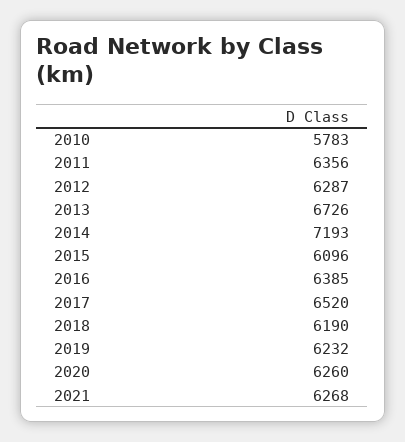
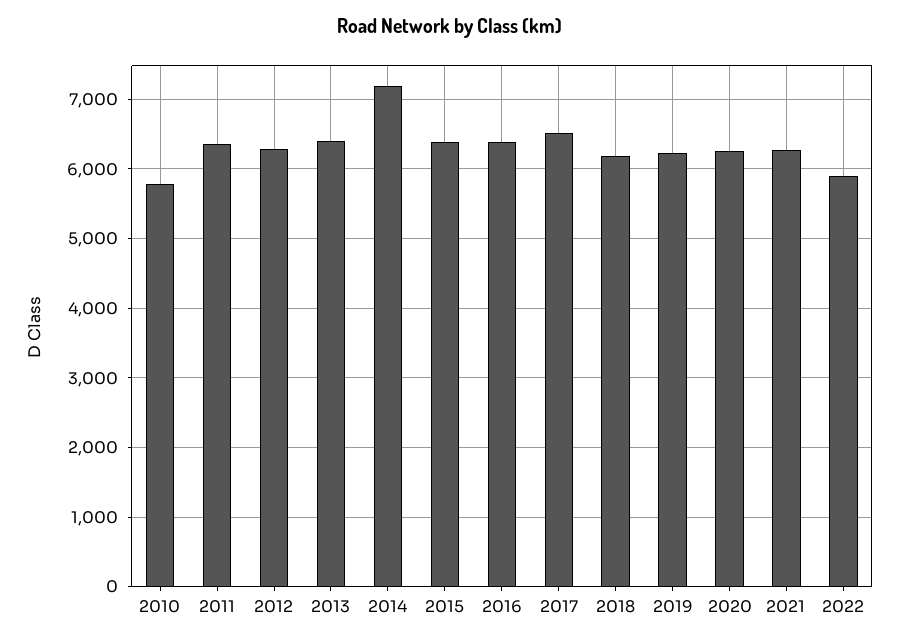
2013: 6726 -> 6400
2015: 6096 -> 6400
2022: none -> 5900

